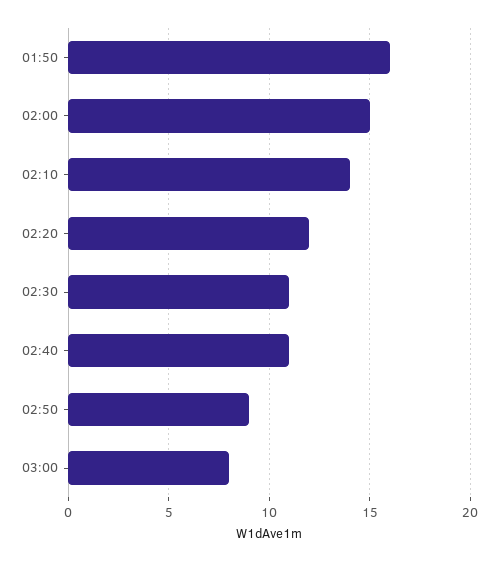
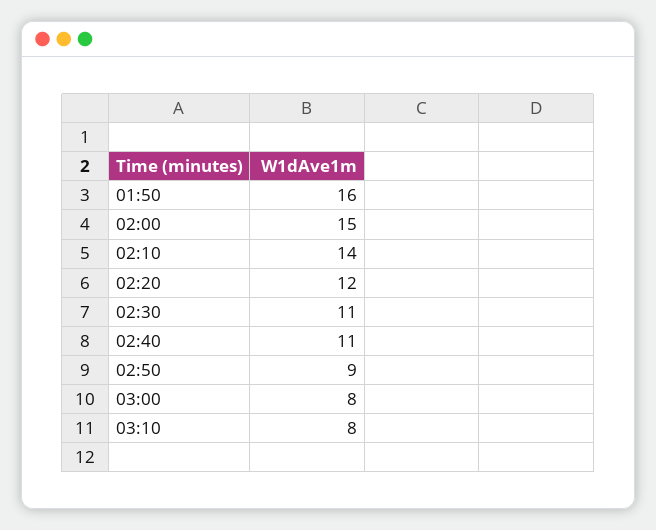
03:10: none -> 8

